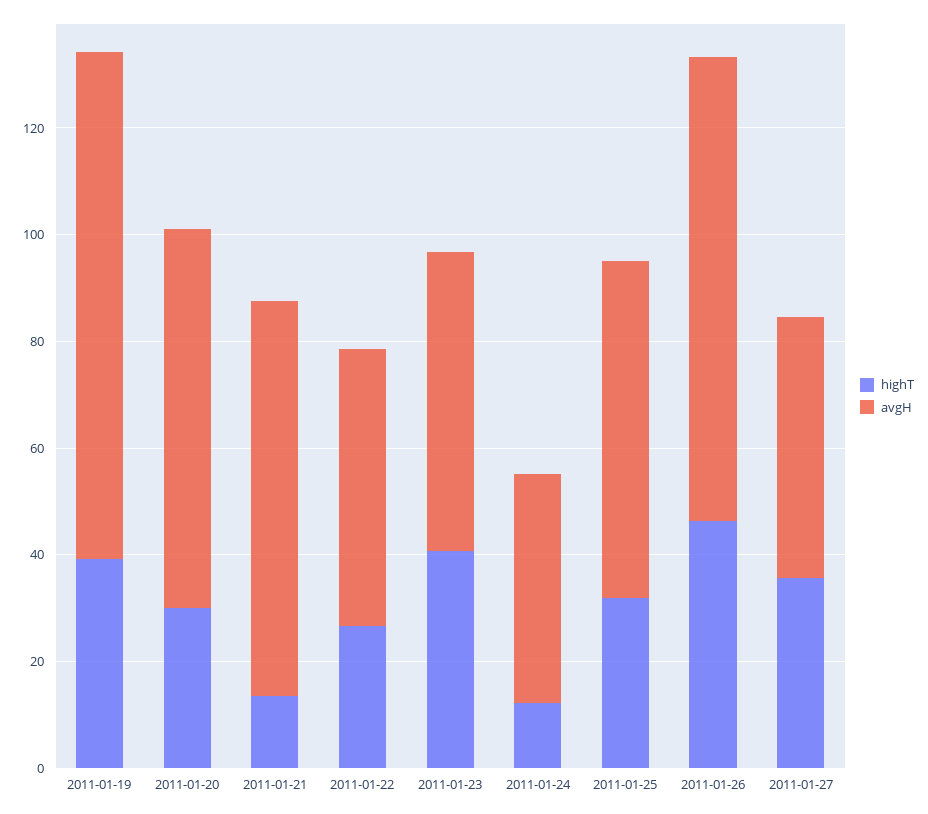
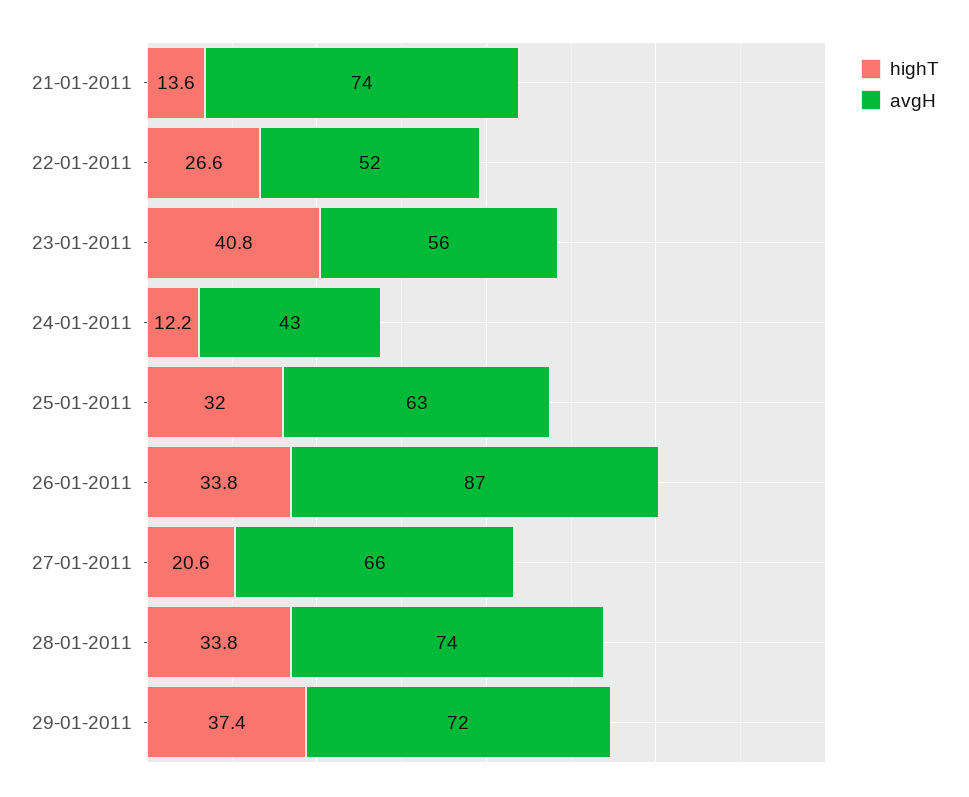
highT, 2011-01-19: 40 -> none
avgH, 2011-01-19: 95 -> none
highT, 2011-01-20: 30 -> none
avgH, 2011-01-20: 70 -> none
highT, 2011-01-26: 45 -> 33.8
highT, 2011-01-27: 35 -> 20.6
avgH, 2011-01-27: 50 -> 66
highT, 28-01-2011: none -> 33.8
avgH, 28-01-2011: none -> 74
highT, 29-01-2011: none -> 37.4
avgH, 29-01-2011: none -> 72

